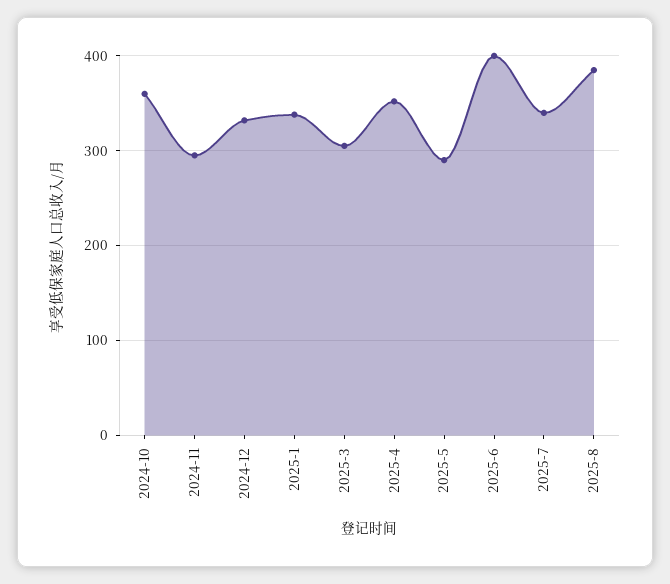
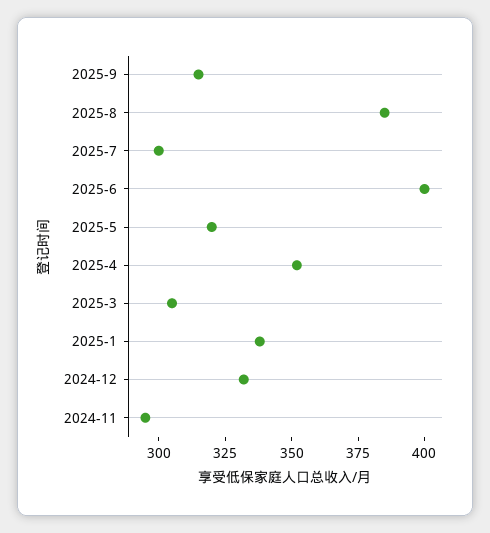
2024-10: 360 -> none
2025-5: 290 -> 320
2025-7: 340 -> 300
2025-9: none -> 315

